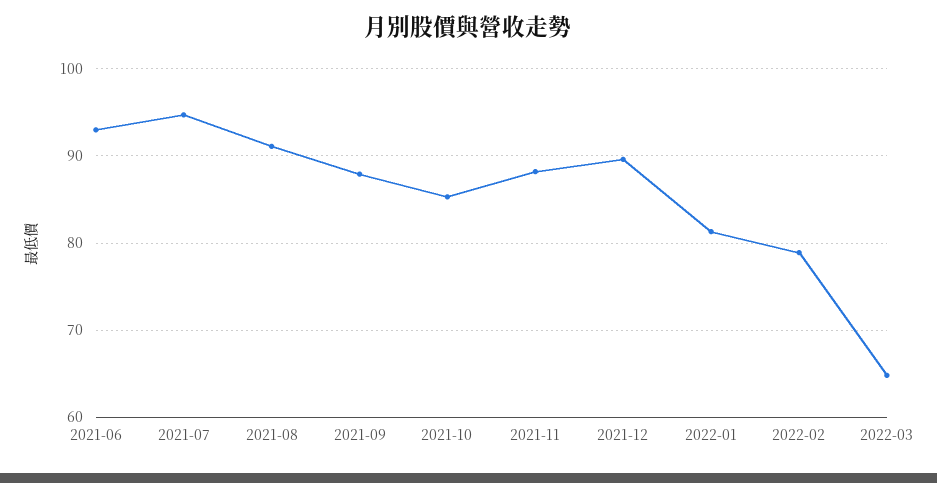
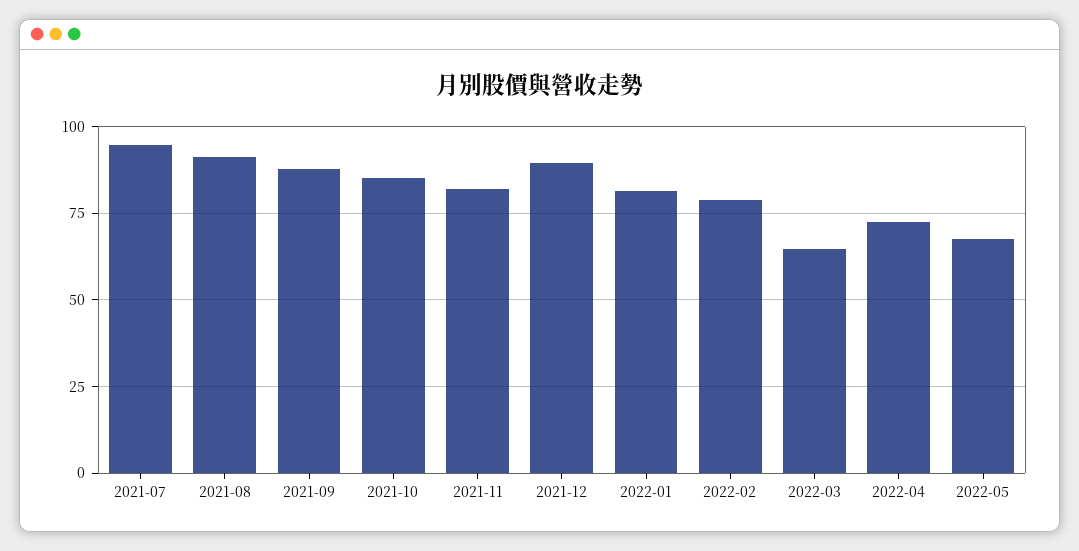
2021-06: 93 -> none
2021-11: 88 -> 82.5
2022-04: none -> 72.5
2022-05: none -> 67.5

